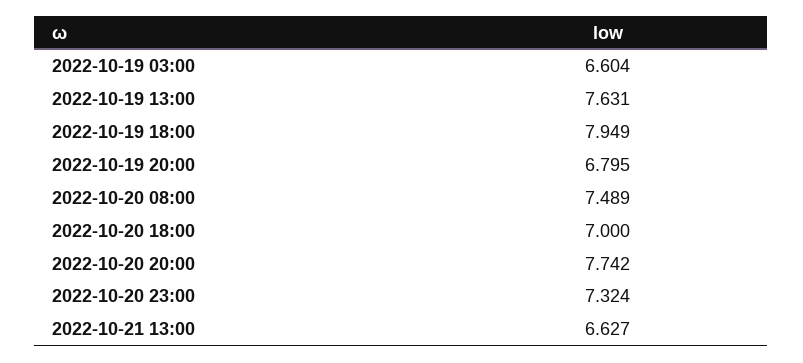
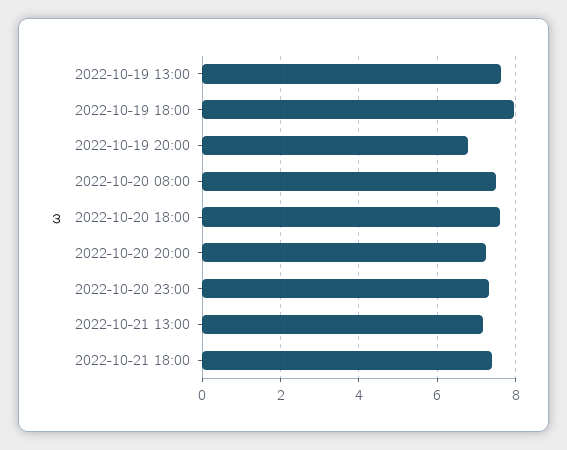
2022-10-19 03:00: 6.604 -> none
2022-10-20 18:00: 7 -> 7.6
2022-10-20 20:00: 7.742 -> 7.2
2022-10-21 13:00: 6.627 -> 7.2
2022-10-21 18:00: none -> 7.4

